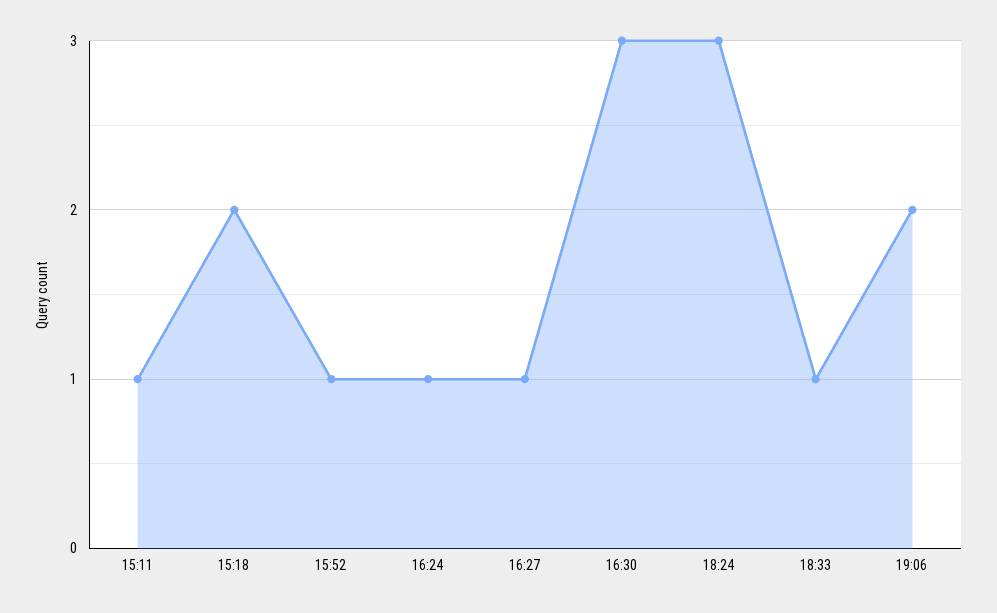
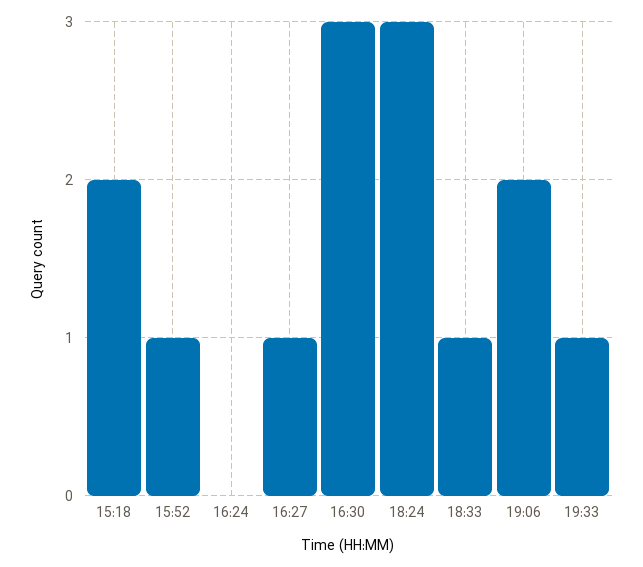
15:11: 1 -> none
16:24: 1 -> 0
19:33: none -> 1

